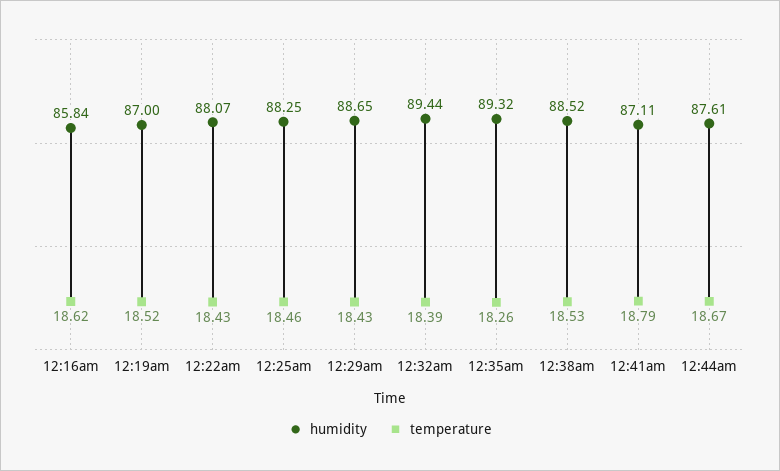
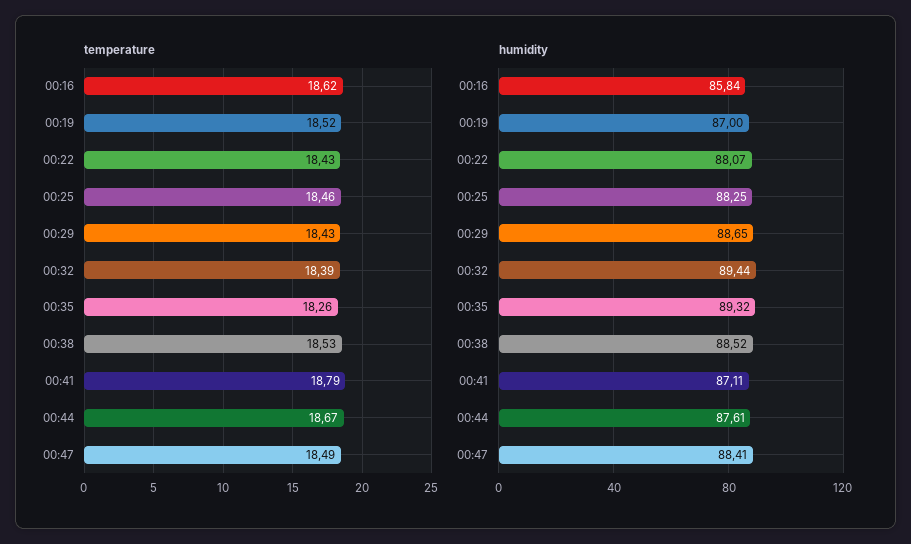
temperature, 00:47: none -> 18.49
humidity, 00:47: none -> 88.41

